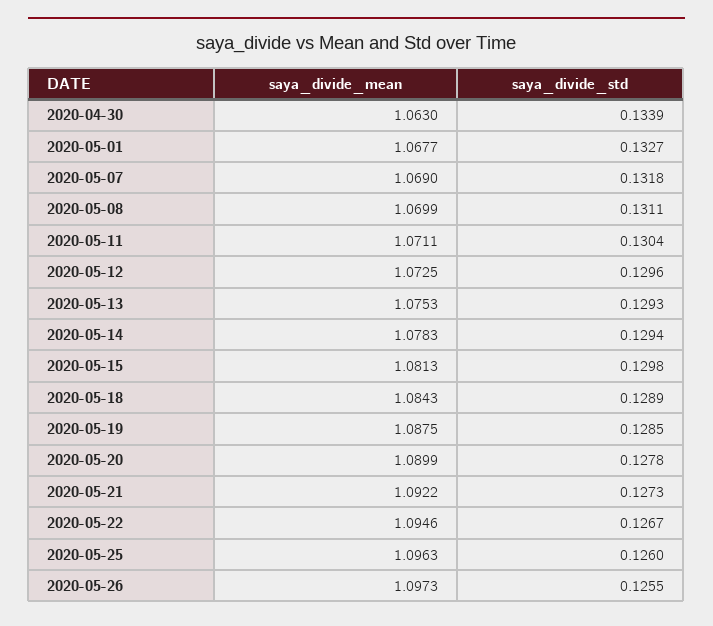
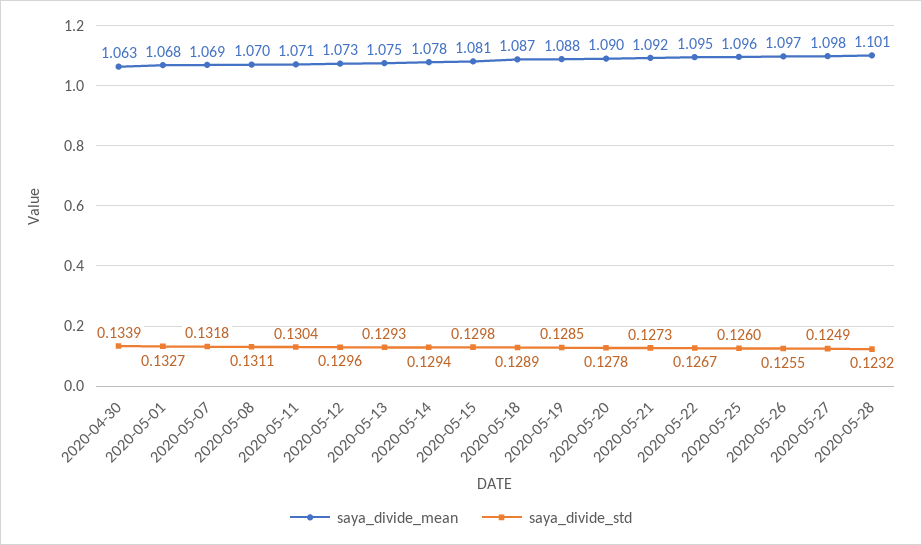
saya_divide_mean, 2020-05-18: 1.0843 -> 1.087
saya_divide_mean, 2020-05-27: none -> 1.098
saya_divide_std, 2020-05-27: none -> 0.1249
saya_divide_mean, 2020-05-28: none -> 1.101
saya_divide_std, 2020-05-28: none -> 0.1232

